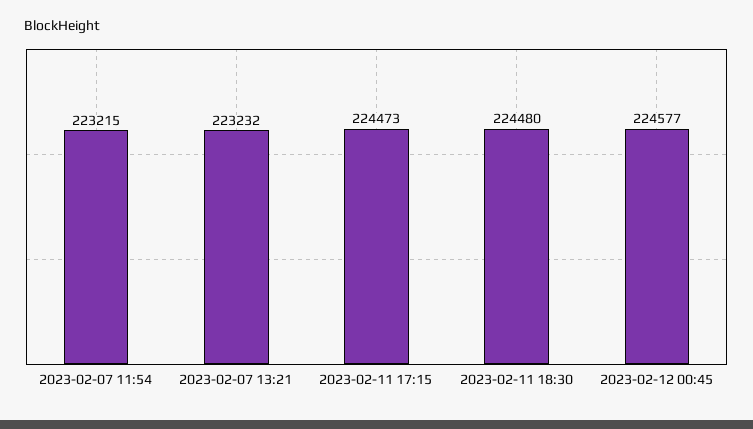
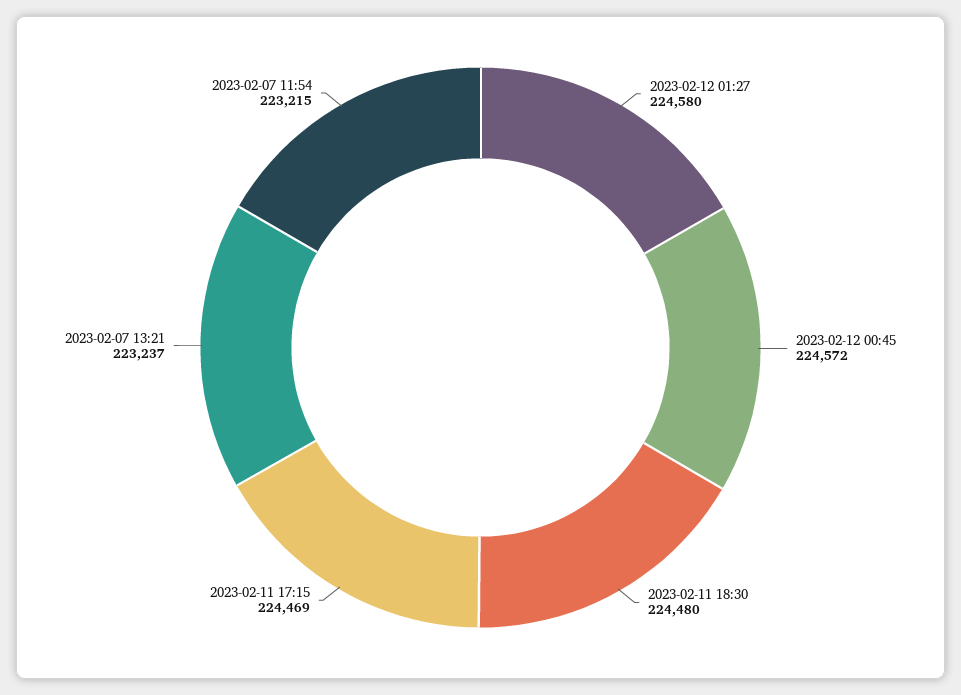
2023-02-07 13:21: 223232 -> 223237
2023-02-11 17:15: 224473 -> 224469
2023-02-12 00:45: 224577 -> 224572
2023-02-12 01:27: none -> 224580

